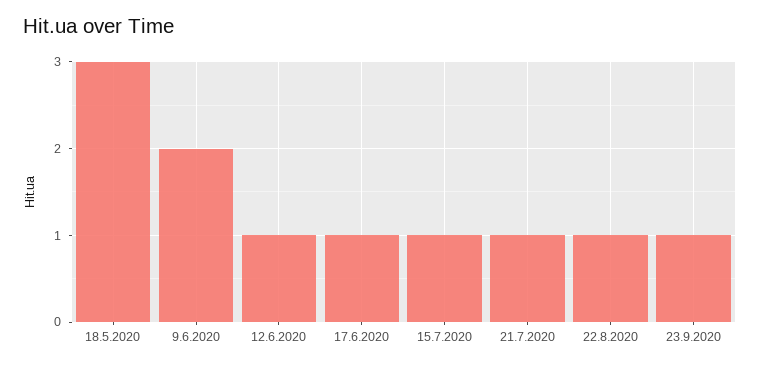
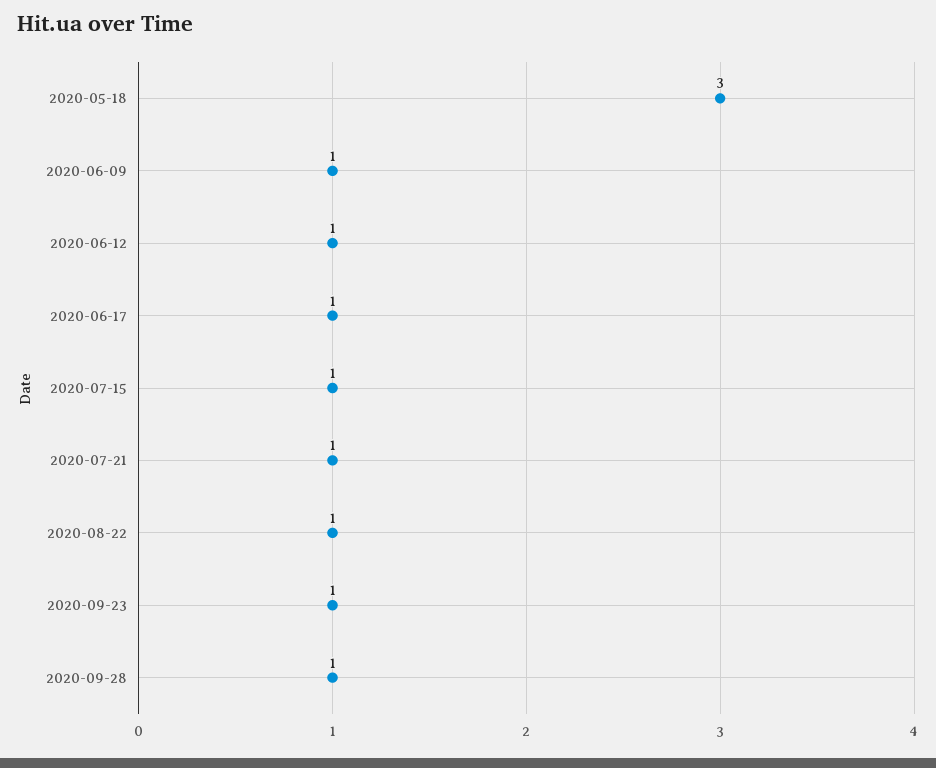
9.6.2020: 2 -> 1
2020-09-28: none -> 1

